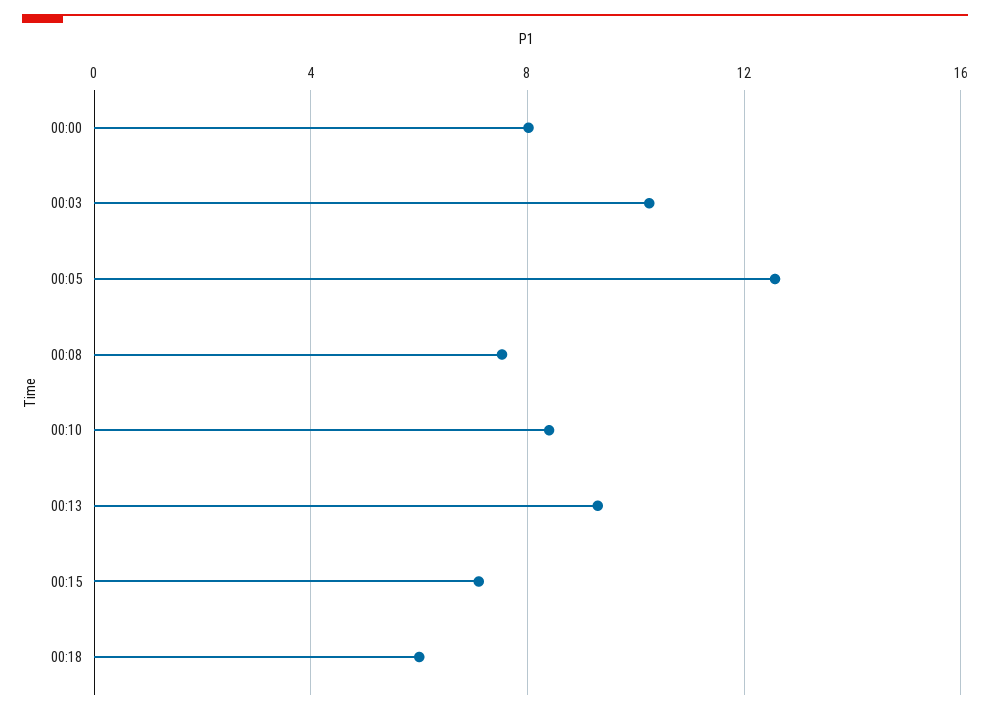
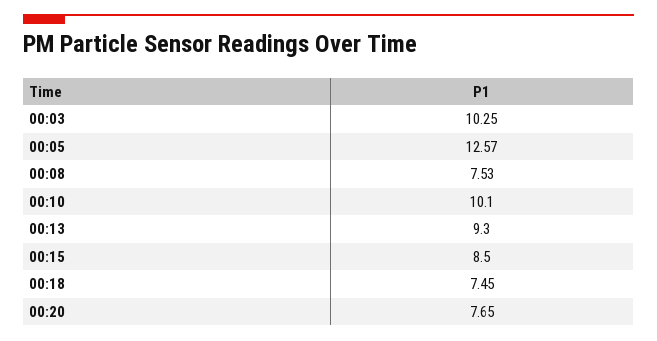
00:00: 8 -> none
00:10: 8.5 -> 10.1
00:15: 7 -> 8.5
00:18: 6 -> 7.45
00:20: none -> 7.65

